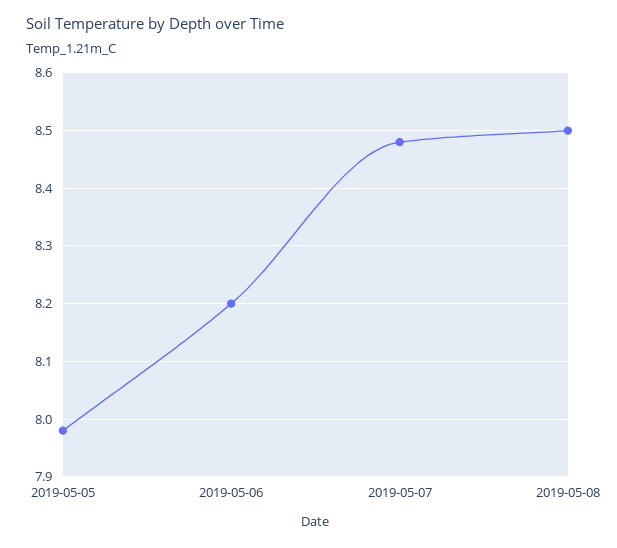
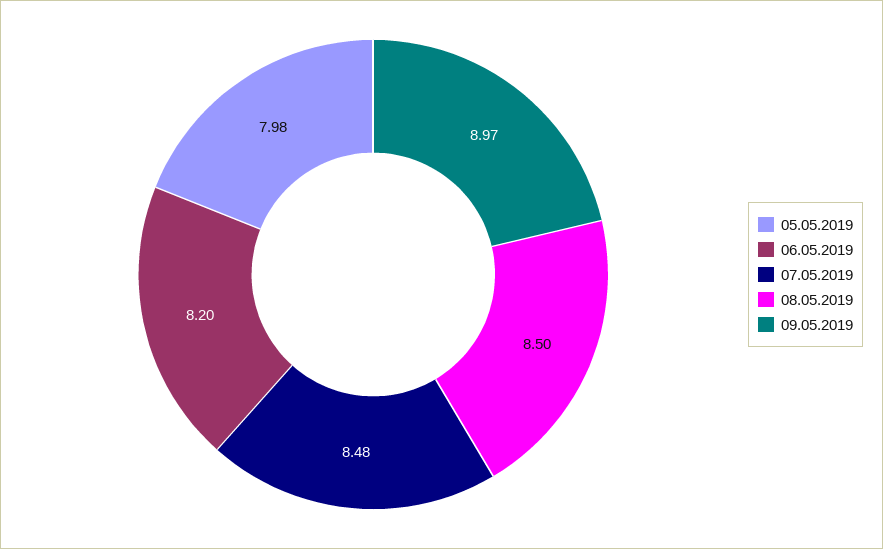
09.05.2019: none -> 8.97

